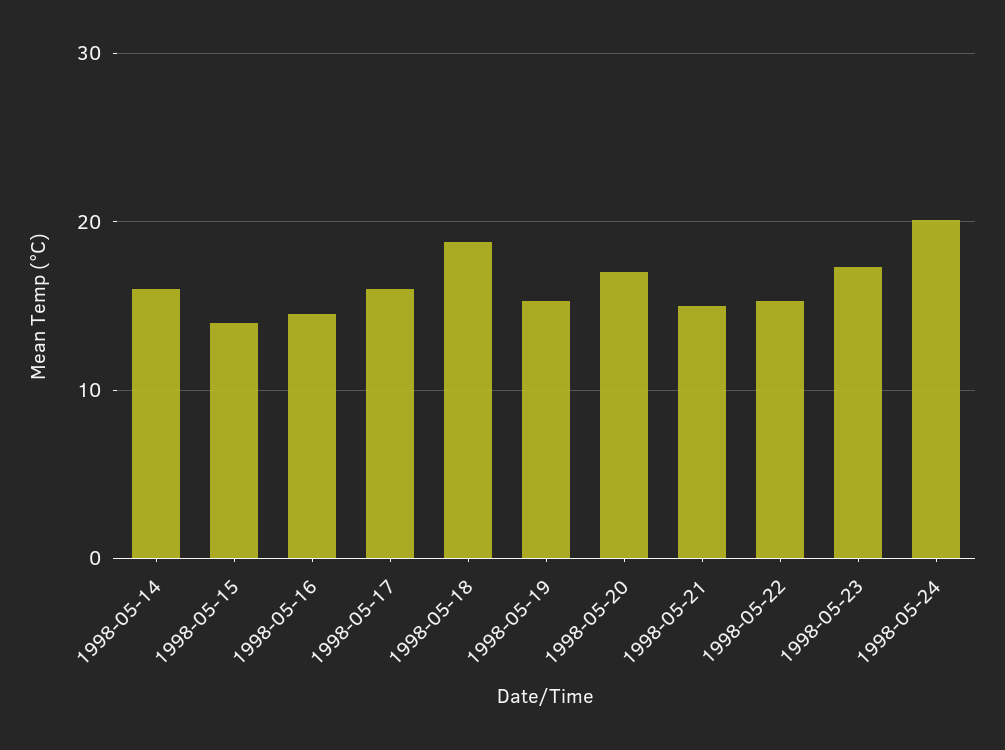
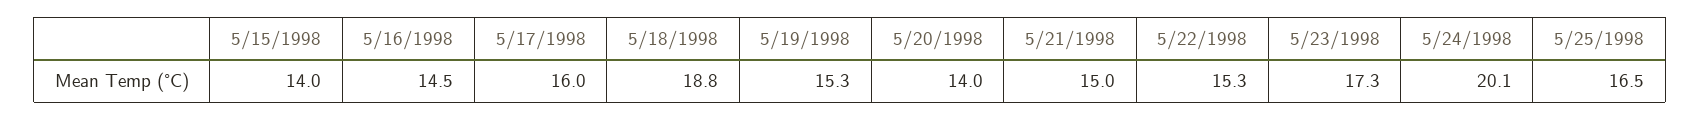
1998-05-14: 16 -> none
1998-05-20: 17 -> 14
5/25/1998: none -> 16.5

